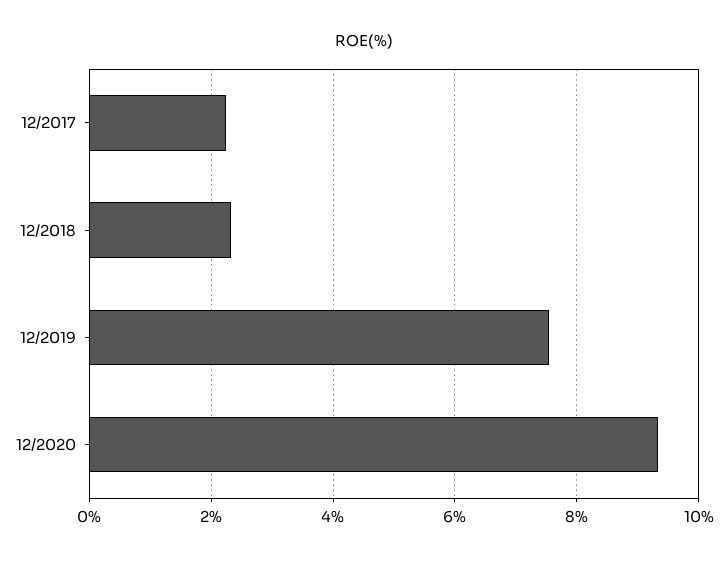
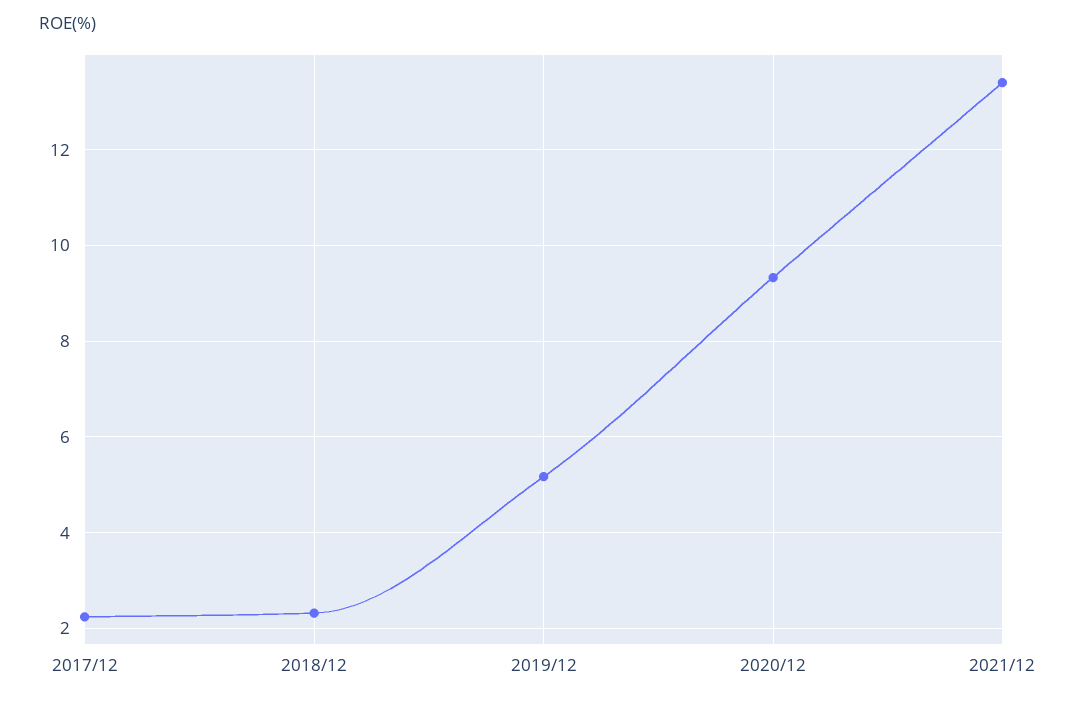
12/2019: 7.6 -> 5.2
2021/12: none -> 13.4

